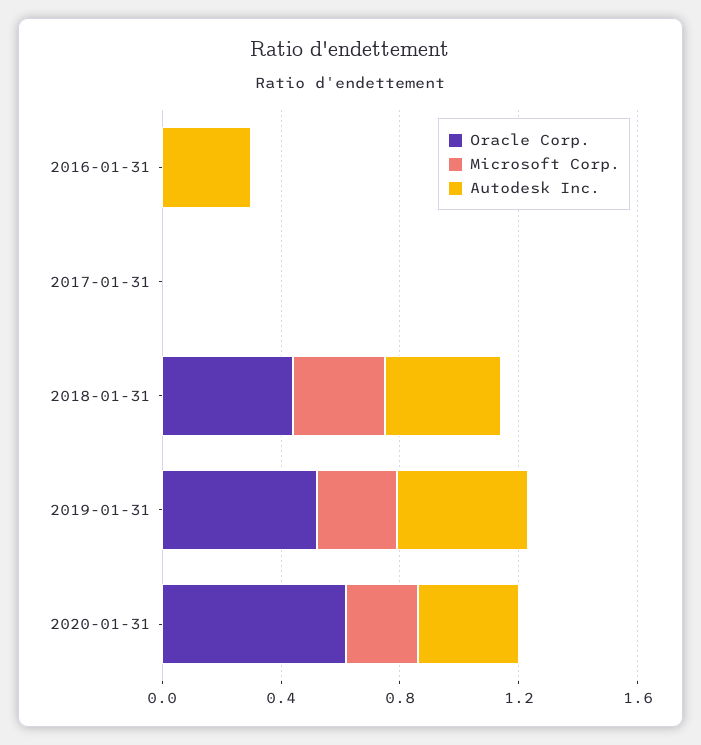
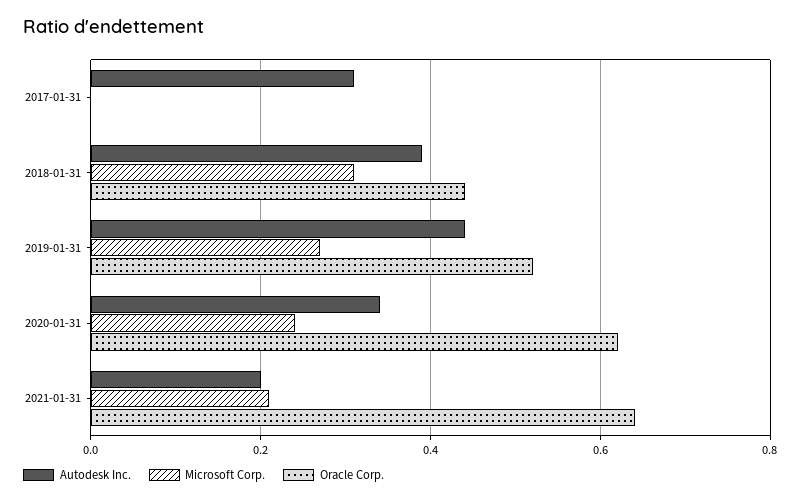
Oracle Corp., 2016-01-31: 0 -> none
Microsoft Corp., 2016-01-31: 0 -> none
Autodesk Inc., 2016-01-31: 0.3 -> none
Autodesk Inc., 2017-01-31: 0 -> 0.3
Autodesk Inc., 2021-01-31: none -> 0.2
Microsoft Corp., 2021-01-31: none -> 0.2
Oracle Corp., 2021-01-31: none -> 0.65

